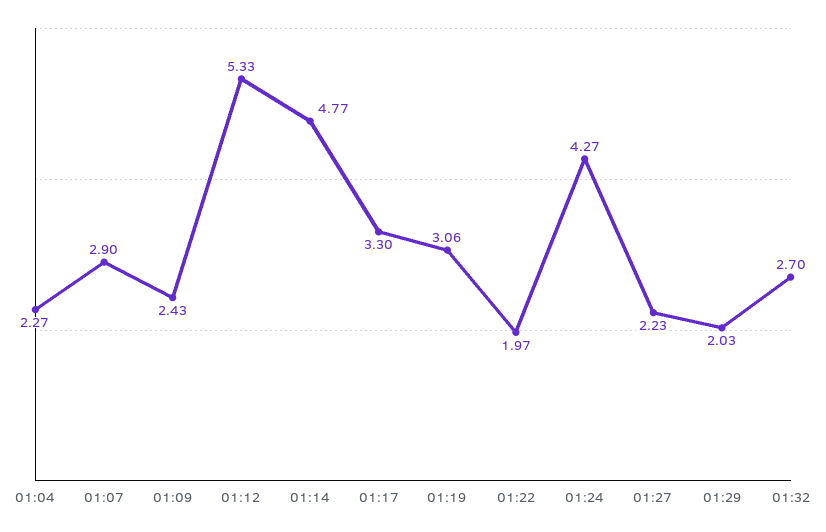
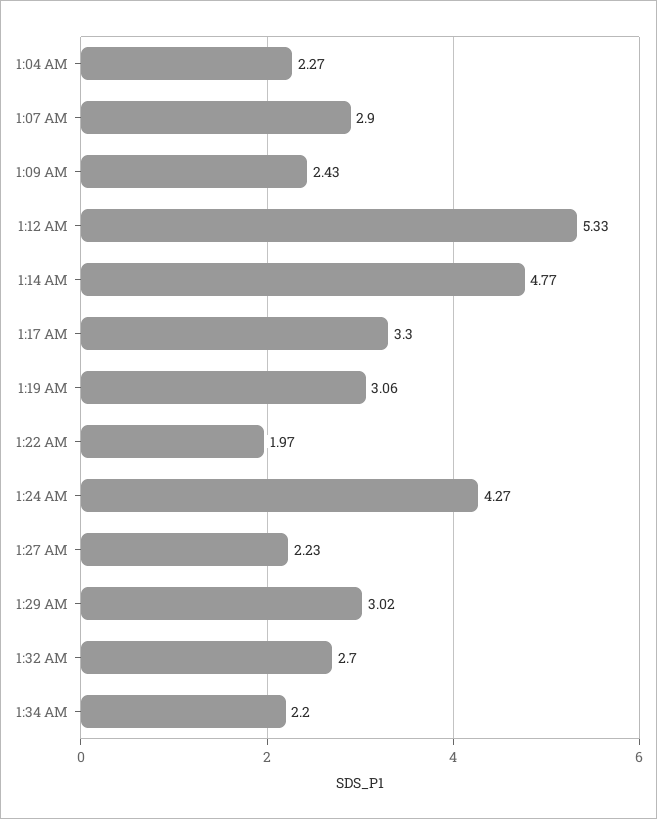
01:29: 2.03 -> 3.02
1:34 AM: none -> 2.2

